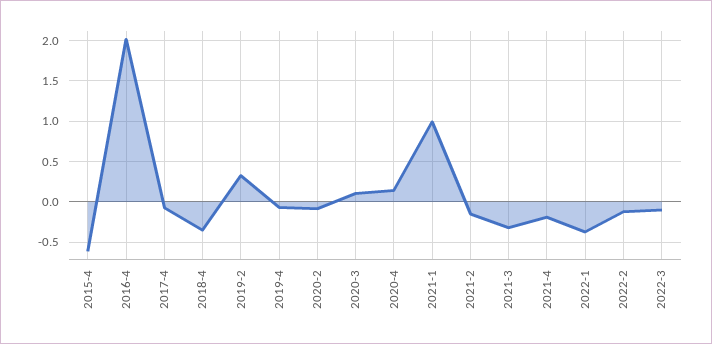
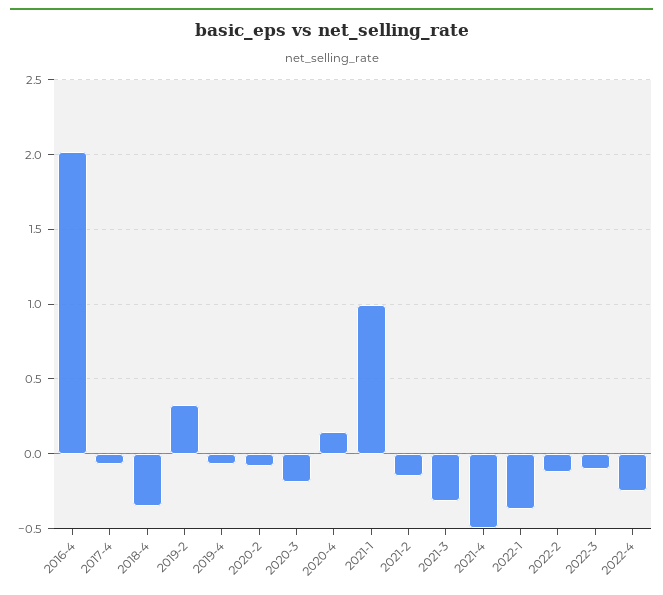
2015-4: -0.6 -> none
2020-3: 0.1 -> -0.2
2021-4: -0.2 -> -0.5
2022-4: none -> -0.25

